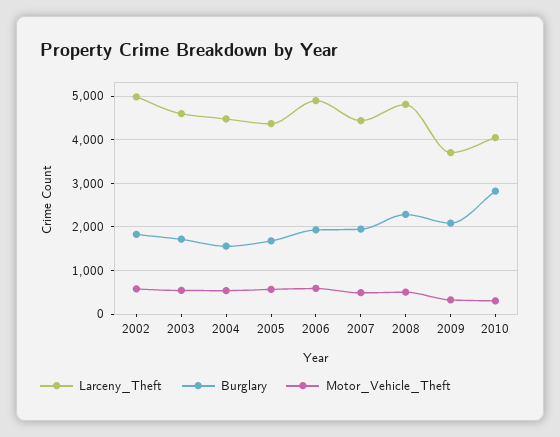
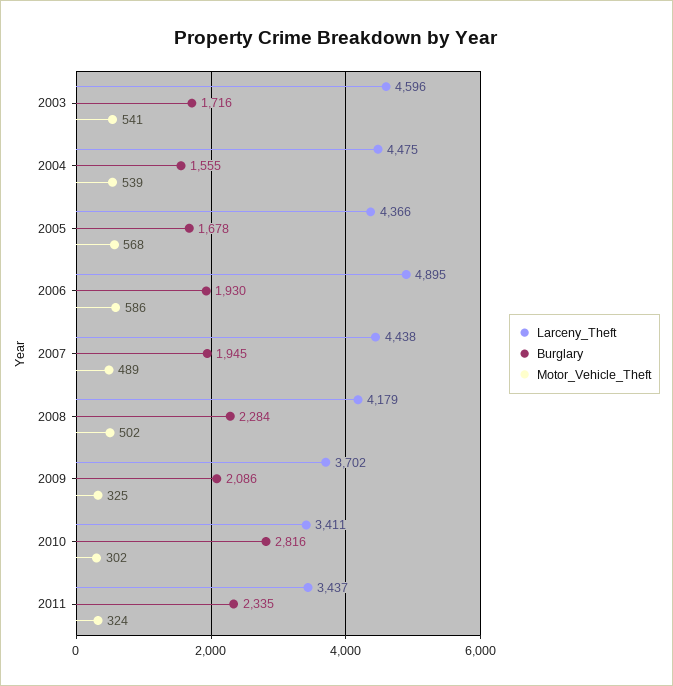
Larceny_Theft, 2002: 5000 -> none
Burglary, 2002: 1800 -> none
Motor_Vehicle_Theft, 2002: 600 -> none
Larceny_Theft, 2008: 4800 -> 4179
Larceny_Theft, 2010: 4000 -> 3411
Larceny_Theft, 2011: none -> 3437
Burglary, 2011: none -> 2335
Motor_Vehicle_Theft, 2011: none -> 324

